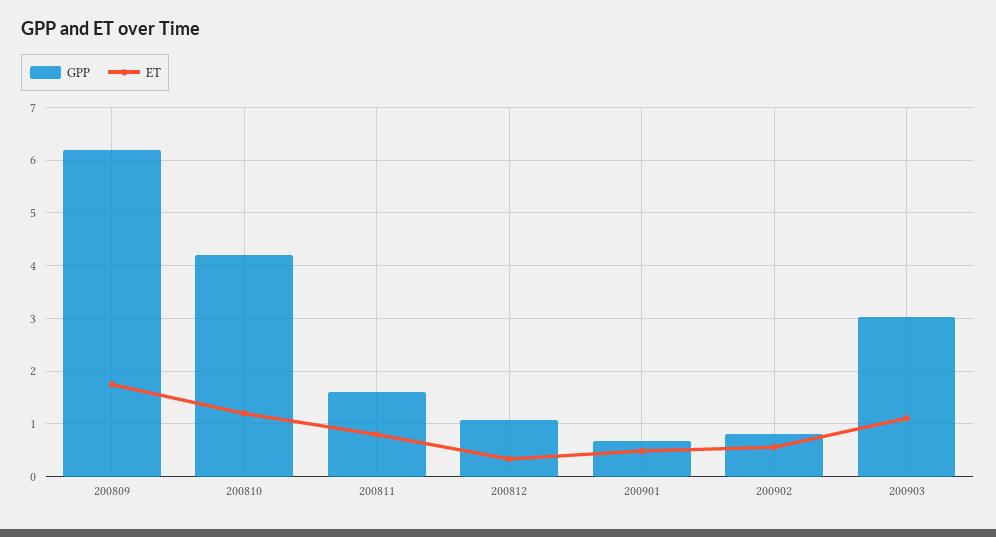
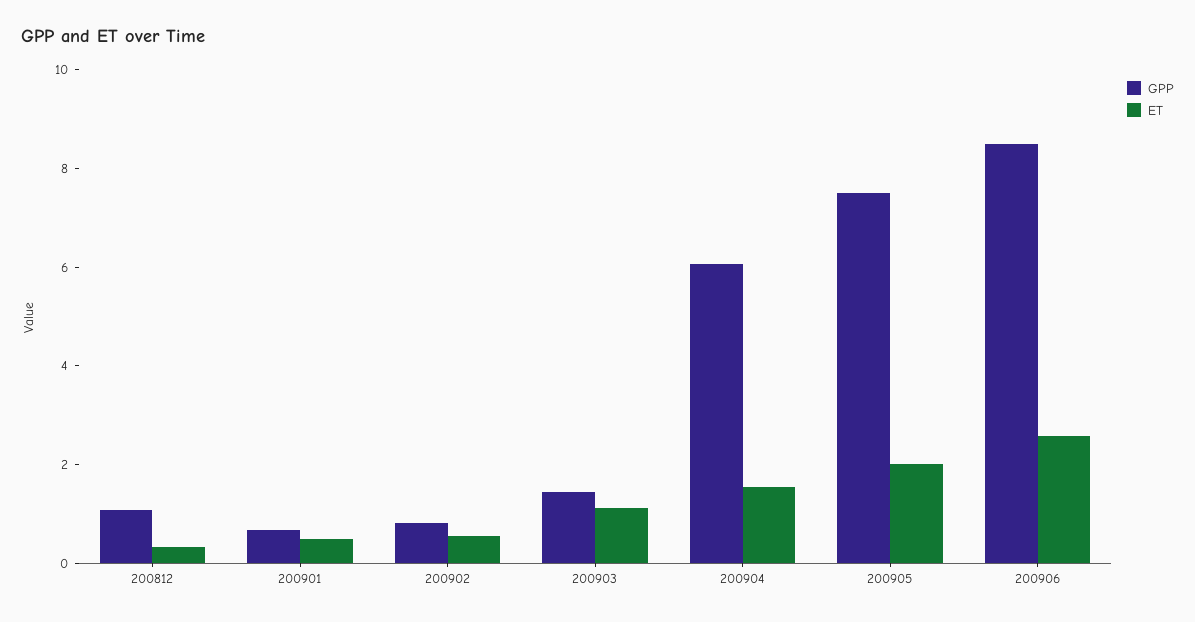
GPP, 200809: 6.2 -> none
ET, 200809: 1.8 -> none
GPP, 200810: 4.2 -> none
ET, 200810: 1.2 -> none
GPP, 200811: 1.6 -> none
ET, 200811: 0.8 -> none
GPP, 200903: 3 -> 1.5
GPP, 200904: none -> 6
ET, 200904: none -> 1.5
GPP, 200905: none -> 7.5
ET, 200905: none -> 2
GPP, 200906: none -> 8.5
ET, 200906: none -> 2.5

